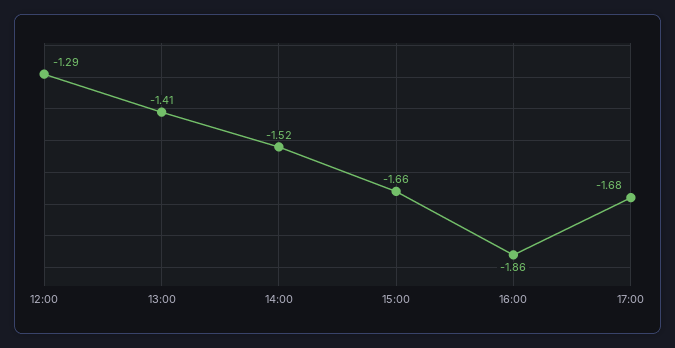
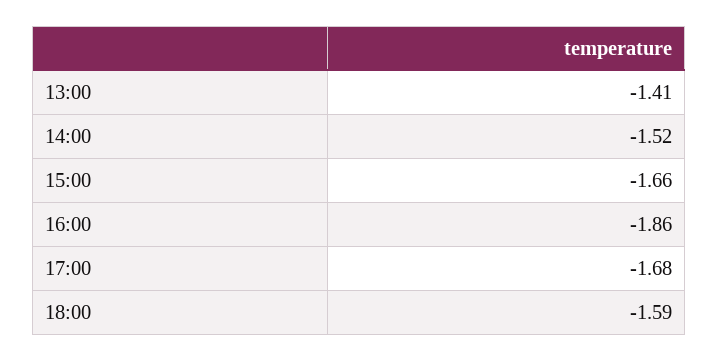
12:00: -1.29 -> none
18:00: none -> -1.59

